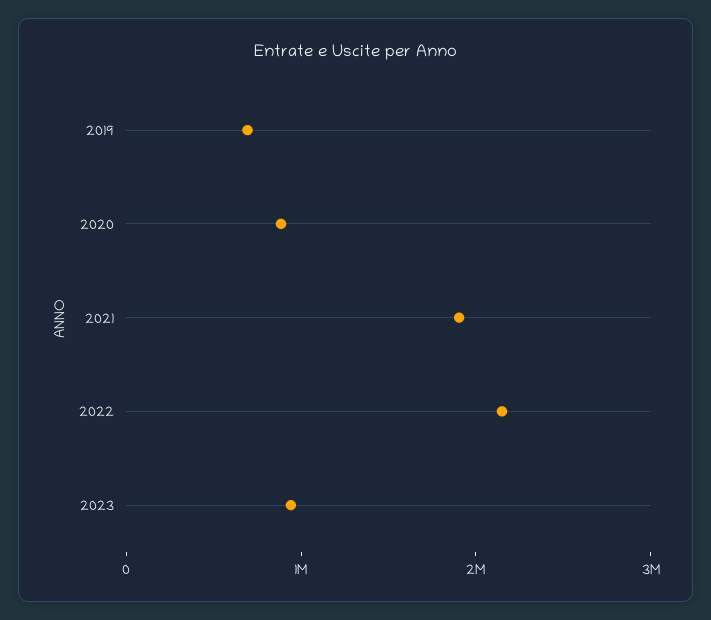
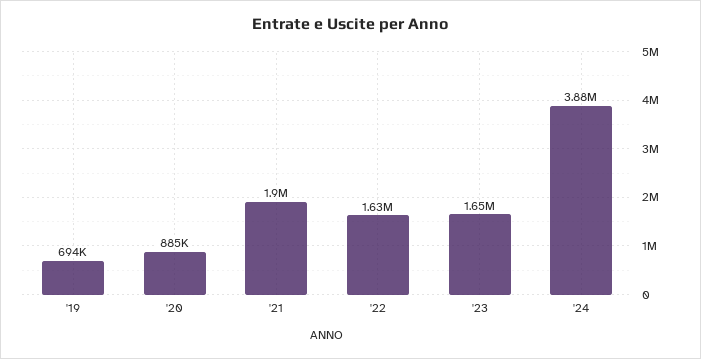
2022: 2200000 -> 1630000
2023: 1000000 -> 1650000
'24: none -> 3880000

